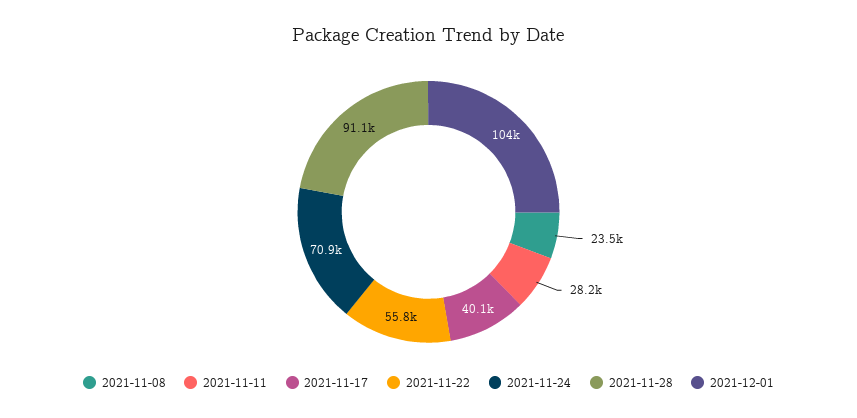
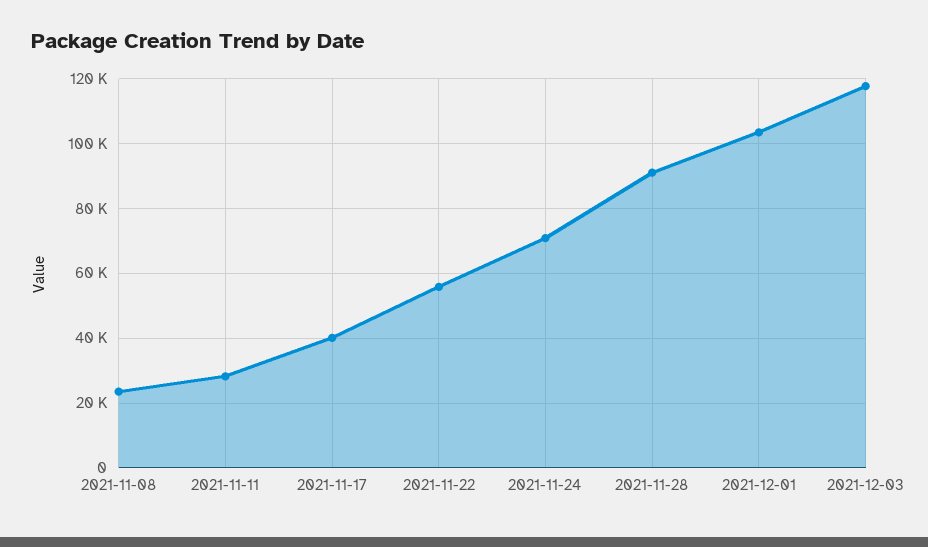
2021-12-03: none -> 118000

